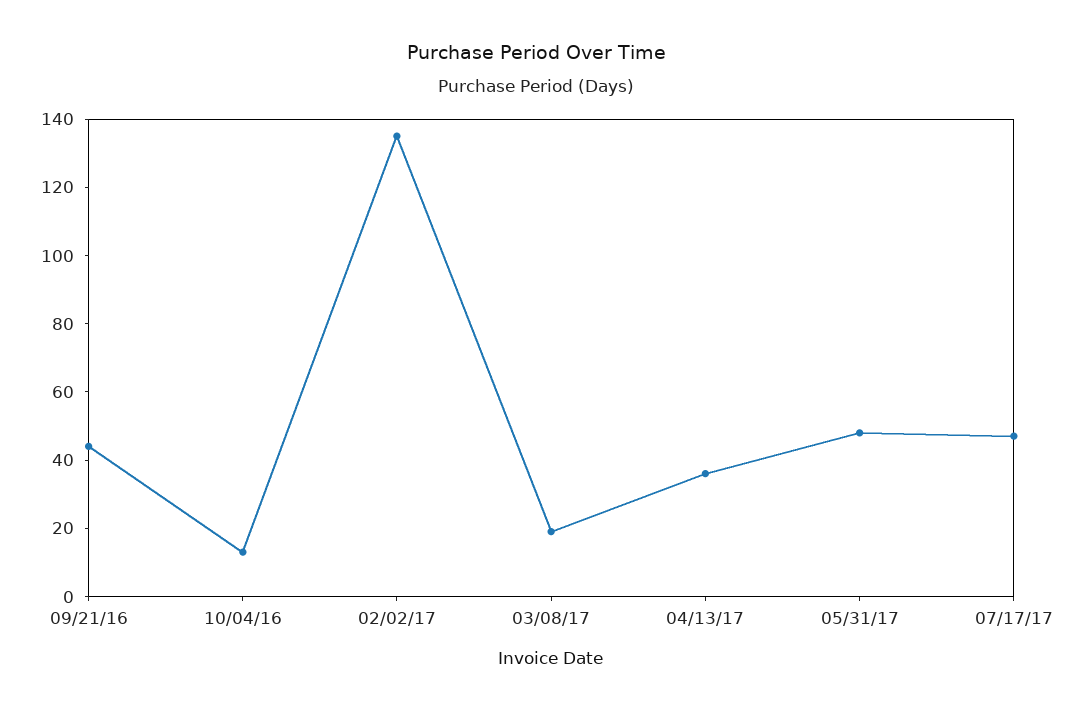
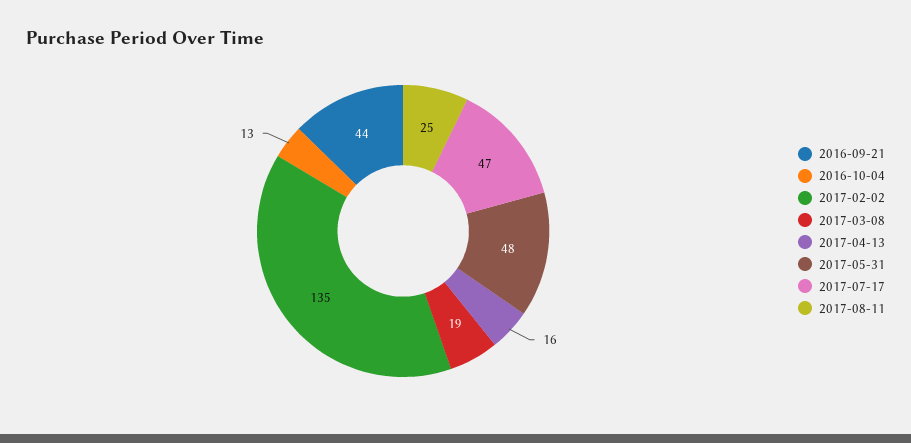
04/13/17: 35 -> 16
2017-08-11: none -> 25

